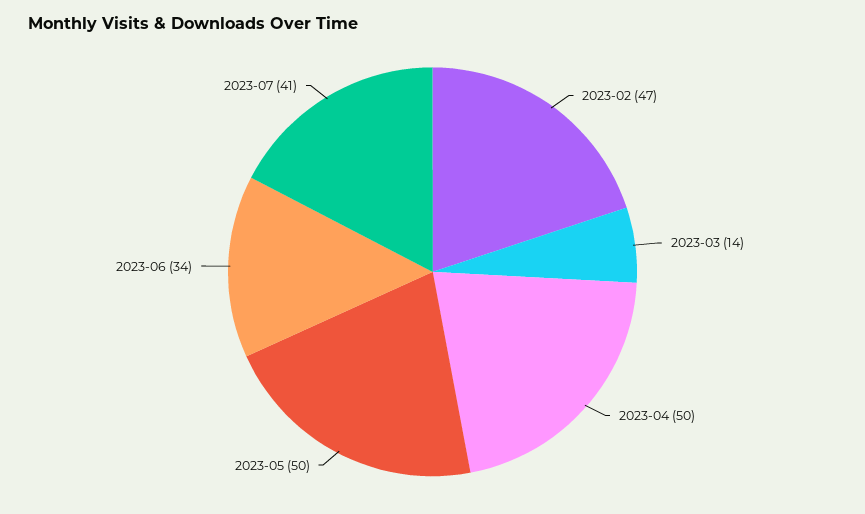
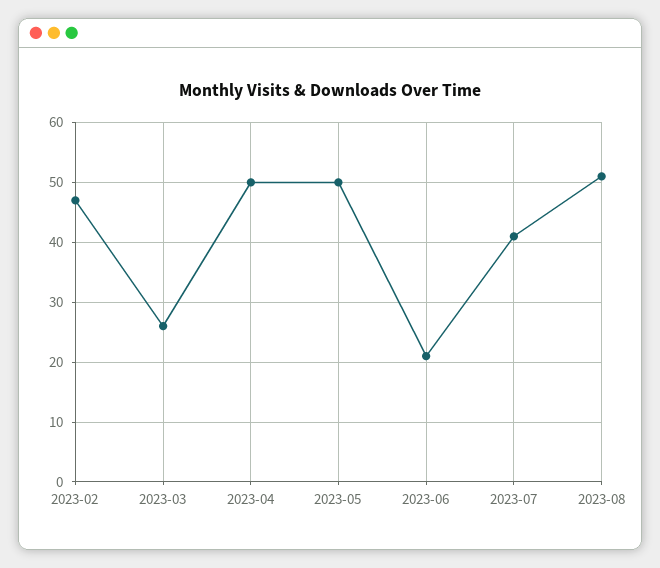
2023-03: 14 -> 25
2023-06: 34 -> 20
2023-08: none -> 50

